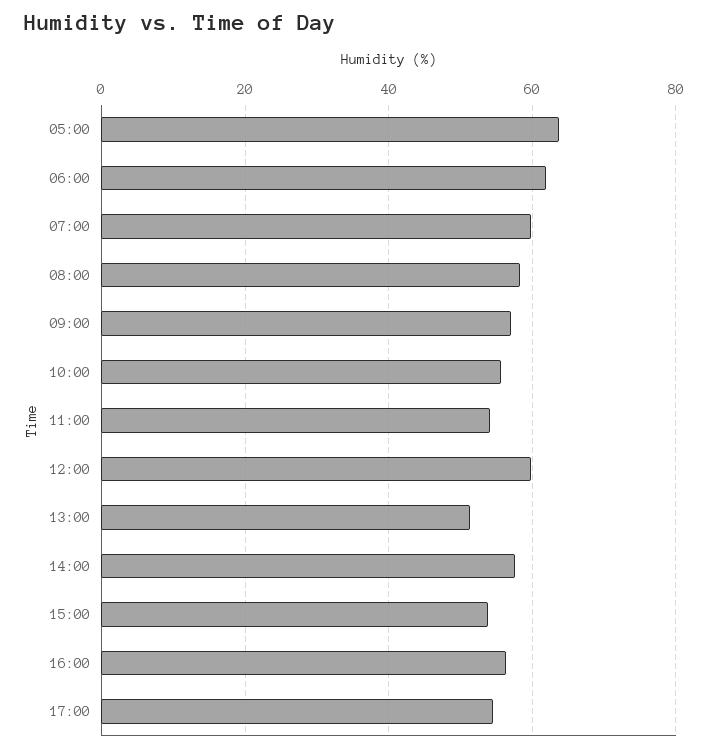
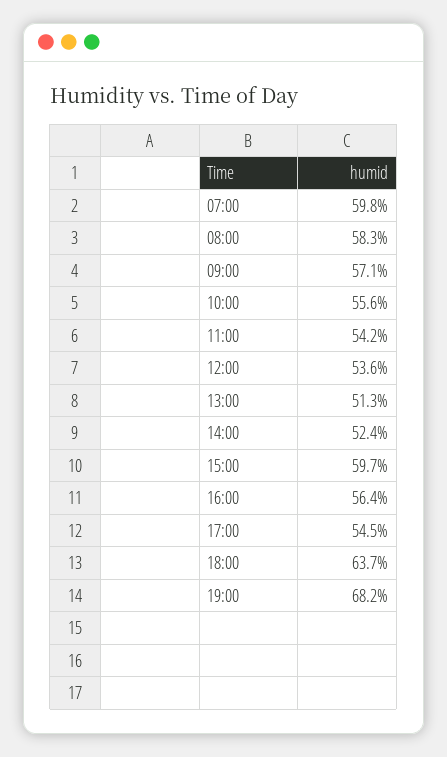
05:00: 64 -> none
06:00: 62 -> none
12:00: 60 -> 53.6
14:00: 58 -> 52.4
15:00: 54 -> 59.7
18:00: none -> 63.7
19:00: none -> 68.2

